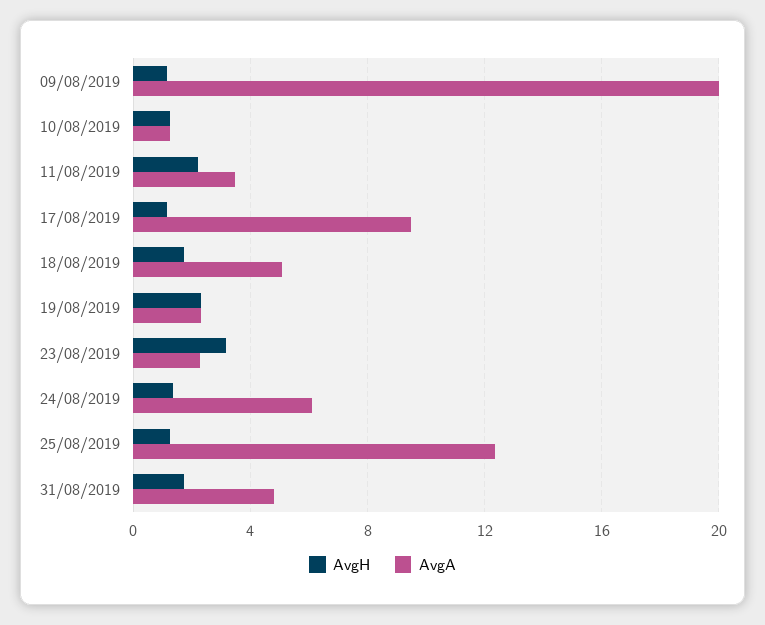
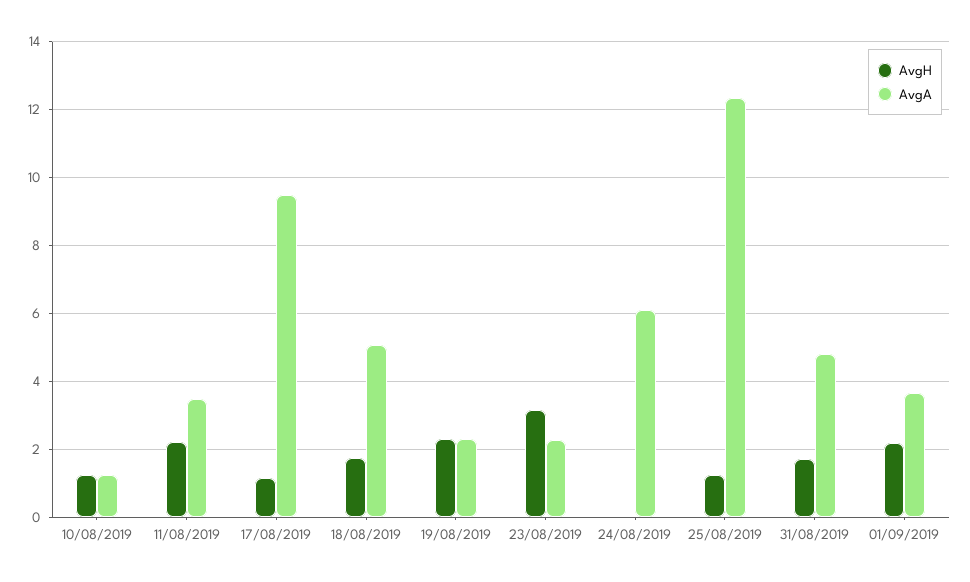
AvgH, 09/08/2019: 1 -> none
AvgA, 09/08/2019: 20 -> none
AvgH, 24/08/2019: 1.5 -> 0
AvgH, 01/09/2019: none -> 2.2
AvgA, 01/09/2019: none -> 3.6

